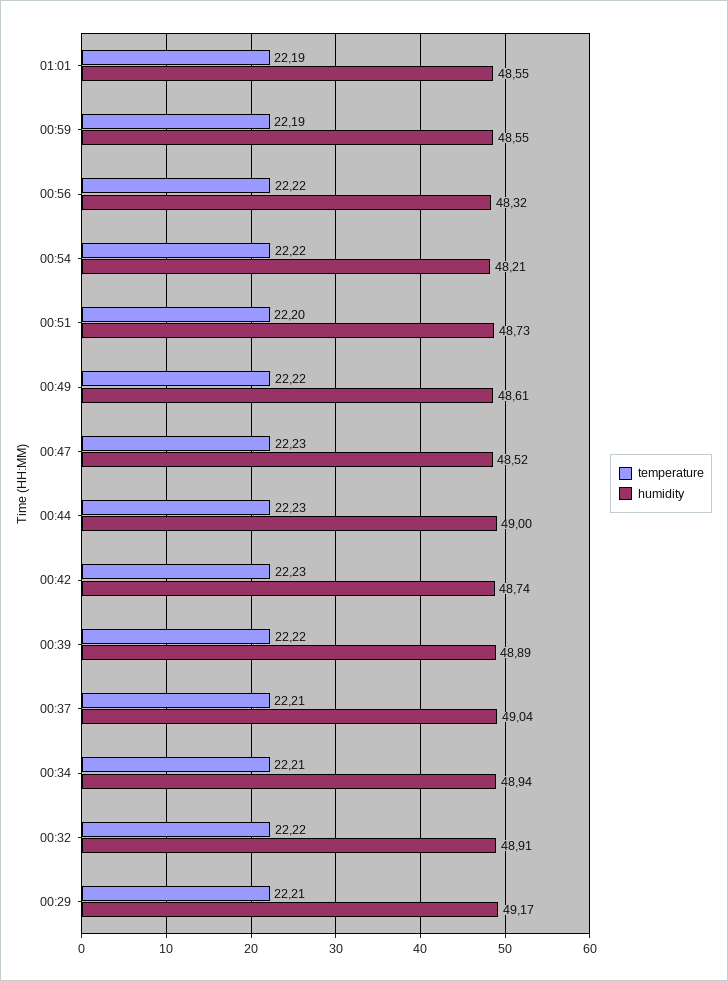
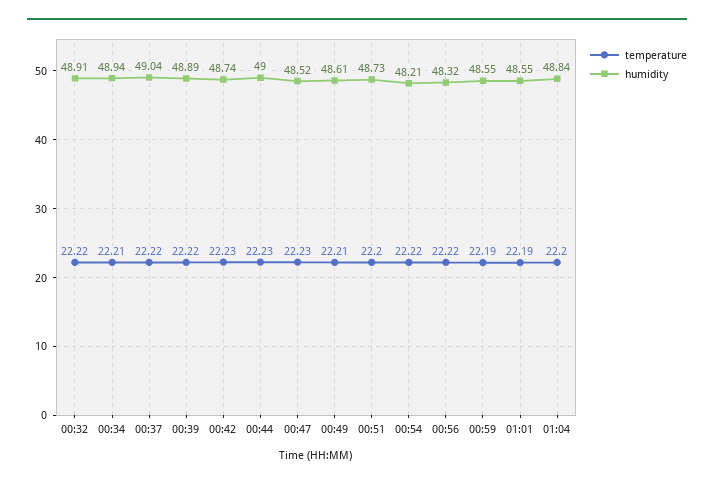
temperature, 00:49: 22.22 -> 22.21
temperature, 00:37: 22.21 -> 22.22
temperature, 00:29: 22.21 -> none
humidity, 00:29: 49.17 -> none
temperature, 01:04: none -> 22.2
humidity, 01:04: none -> 48.84

